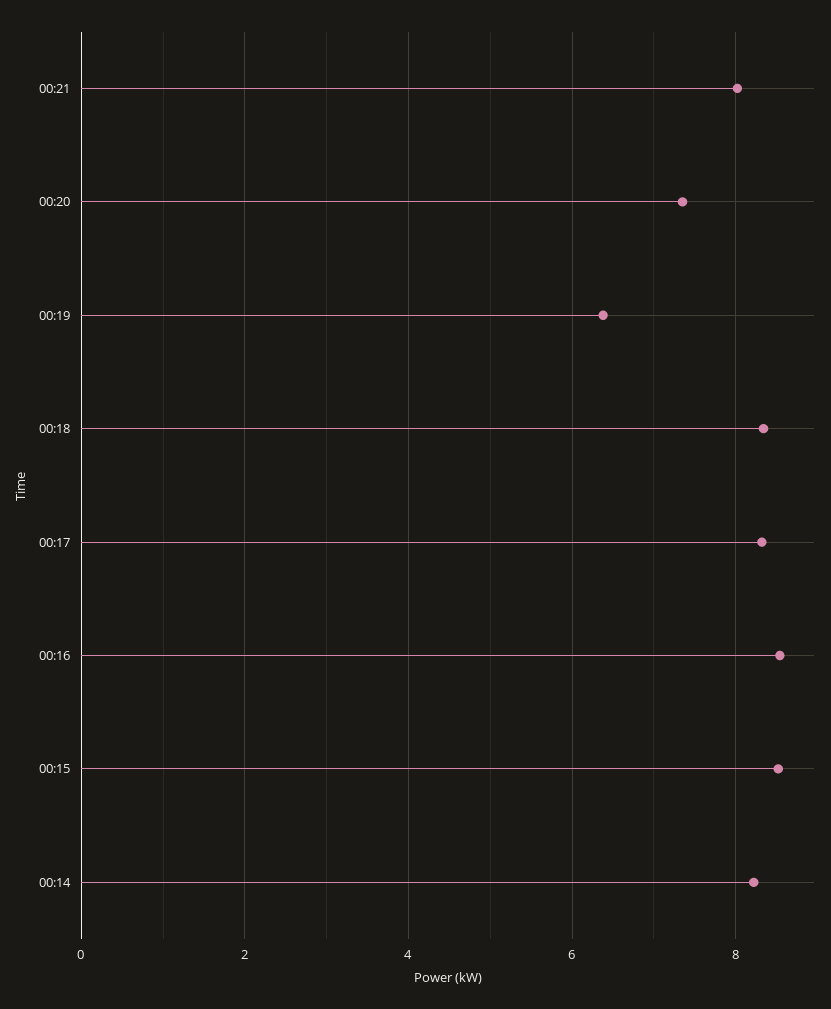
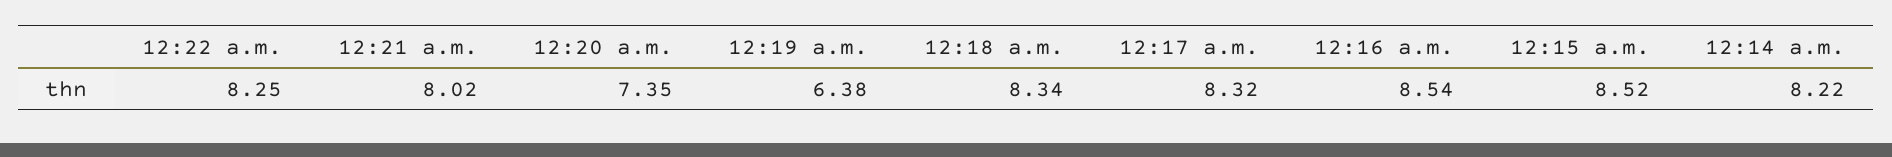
12:22 a.m.: none -> 8.25

